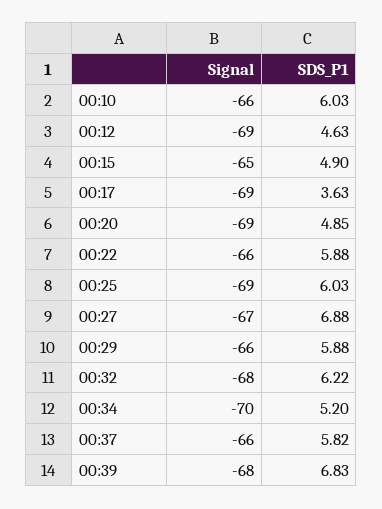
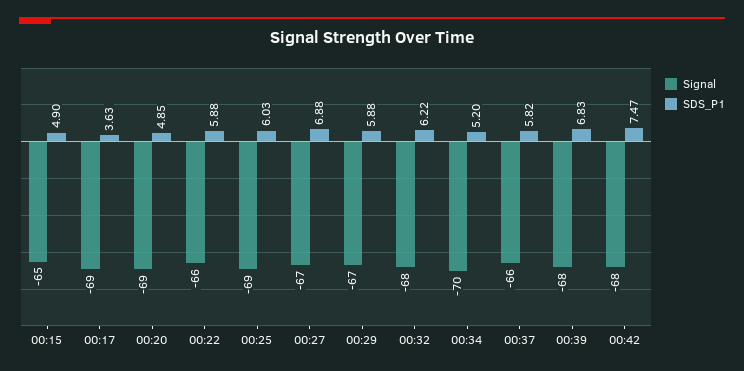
Signal, 00:10: -66 -> none
SDS_P1, 00:10: 6.03 -> none
Signal, 00:12: -69 -> none
SDS_P1, 00:12: 4.63 -> none
Signal, 00:29: -66 -> -67
Signal, 00:42: none -> -68
SDS_P1, 00:42: none -> 7.47

